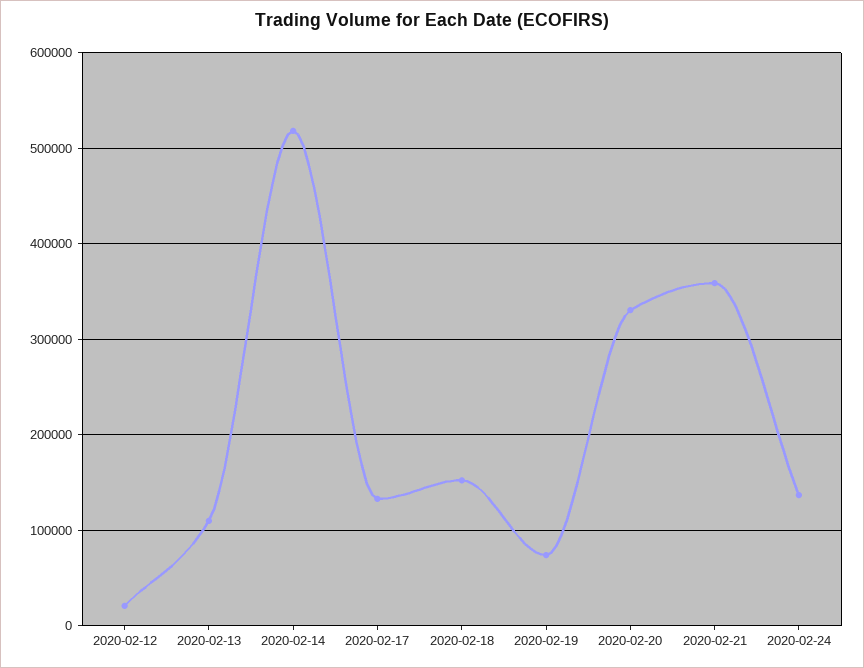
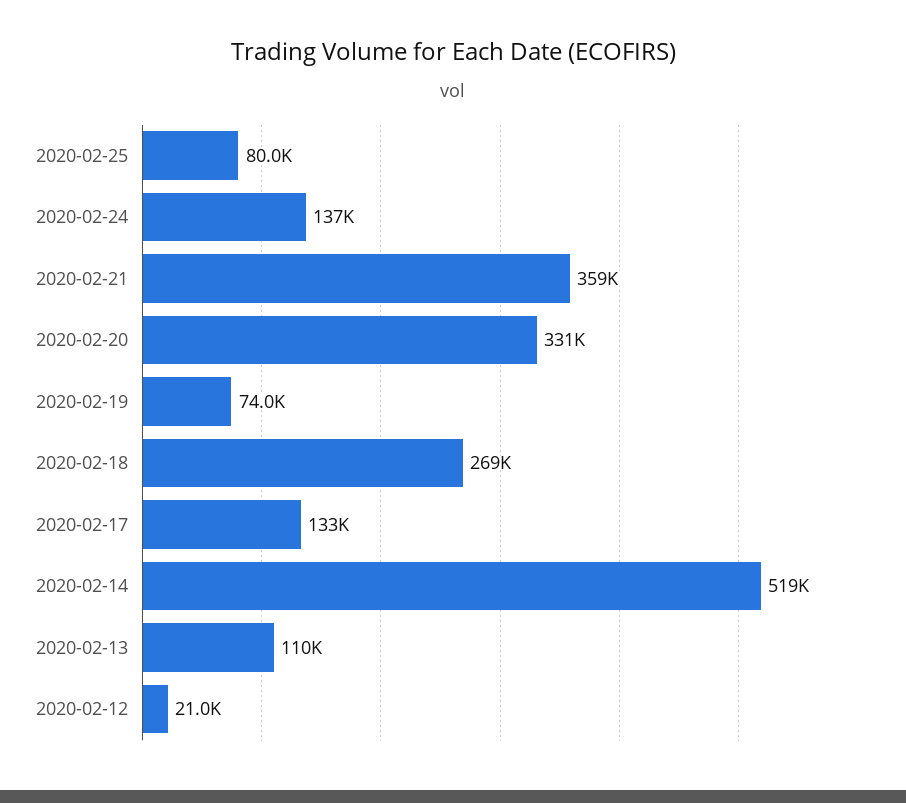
2020-02-18: 150000 -> 269000
2020-02-25: none -> 80000

